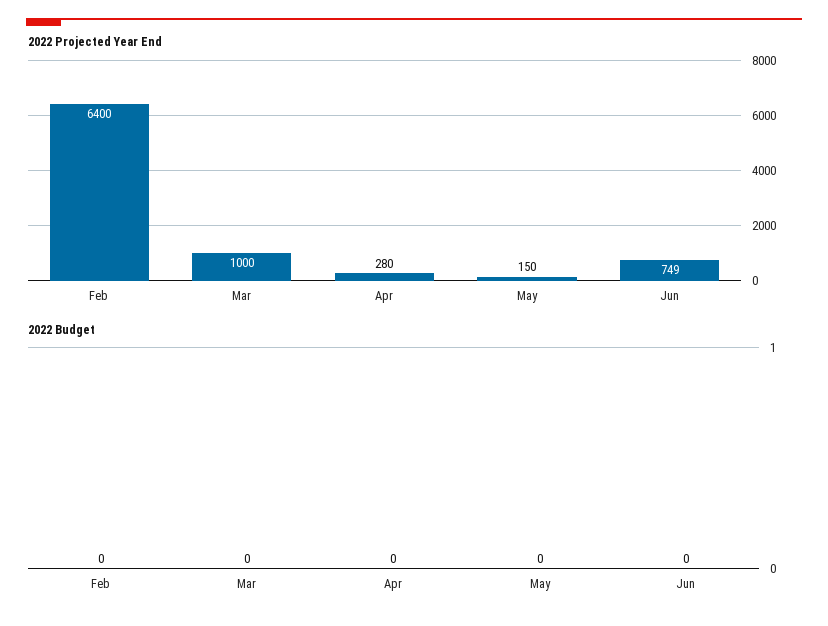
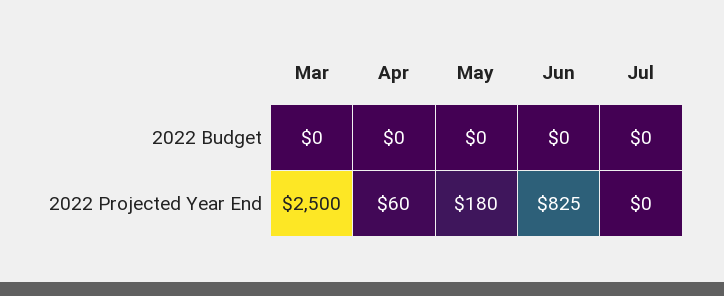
2022 Projected Year End, Feb: 6400 -> none
2022 Projected Year End, Mar: 1000 -> 2500
2022 Projected Year End, Apr: 280 -> 60
2022 Projected Year End, May: 150 -> 180
2022 Projected Year End, Jun: 749 -> 825
2022 Budget, Feb: 0 -> none
2022 Budget, Jul: none -> 0
2022 Projected Year End, Jul: none -> 0

